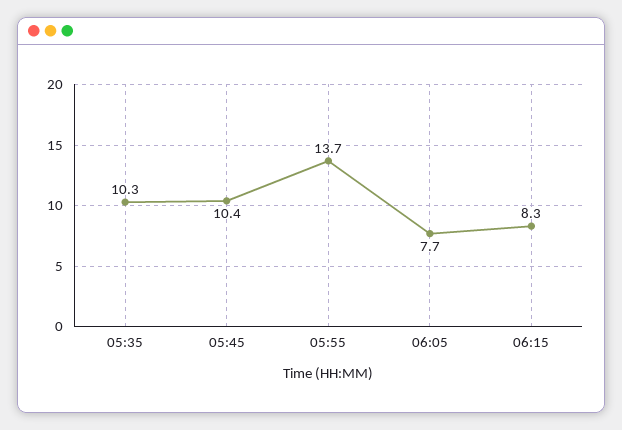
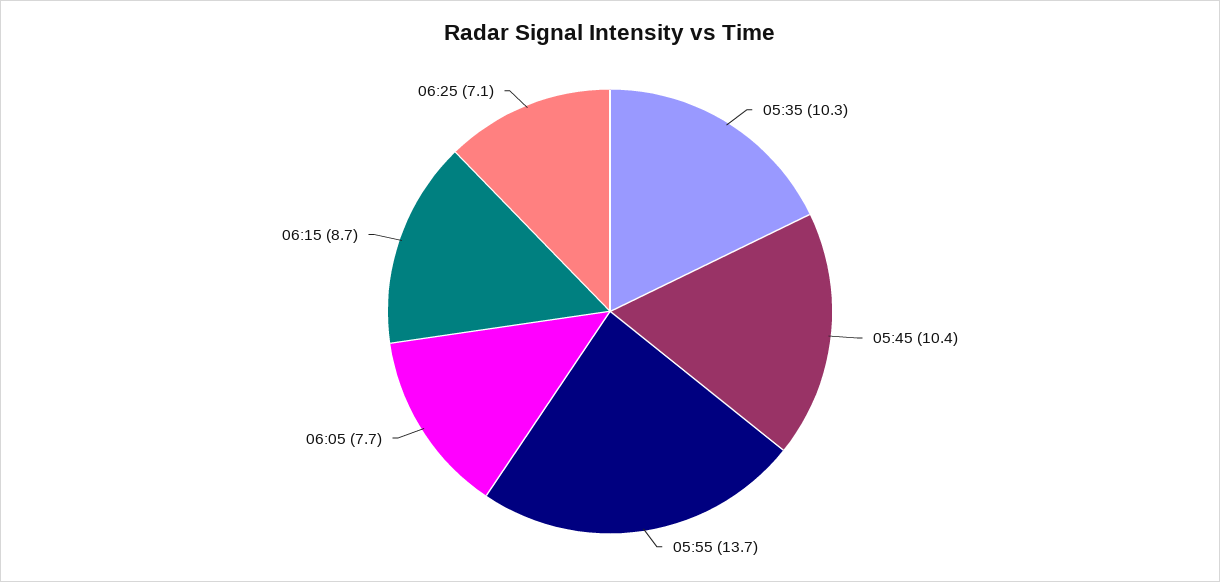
06:15: 8.3 -> 8.7
06:25: none -> 7.1

